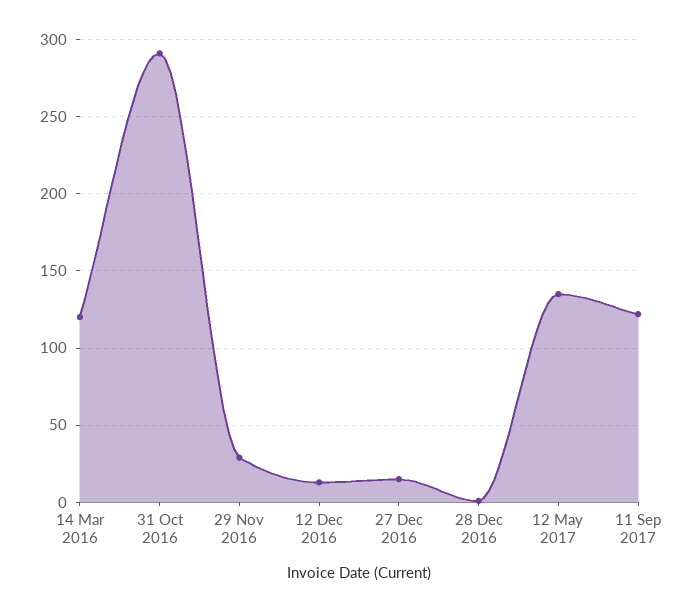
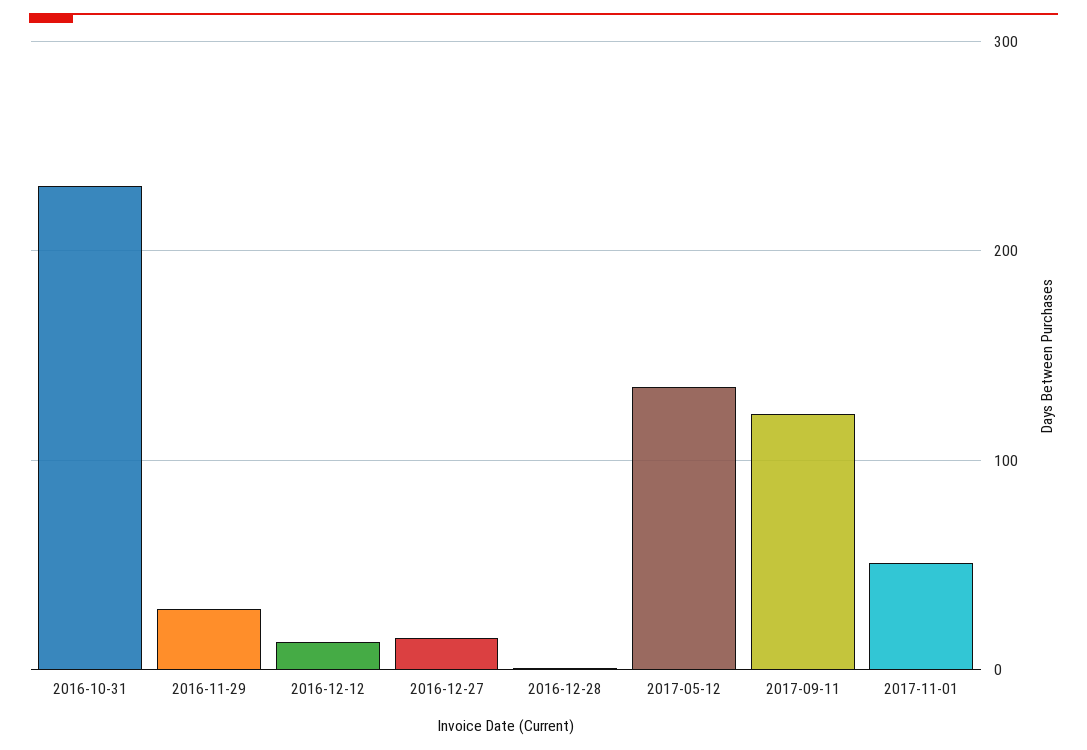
14 Mar 2016: 120 -> none
31 Oct 2016: 290 -> 230
2017-11-01: none -> 50

